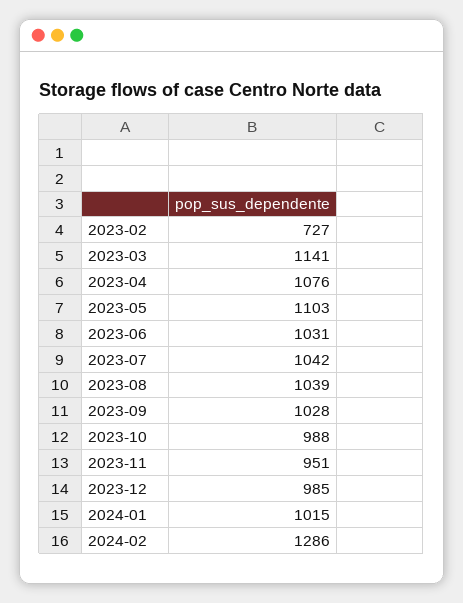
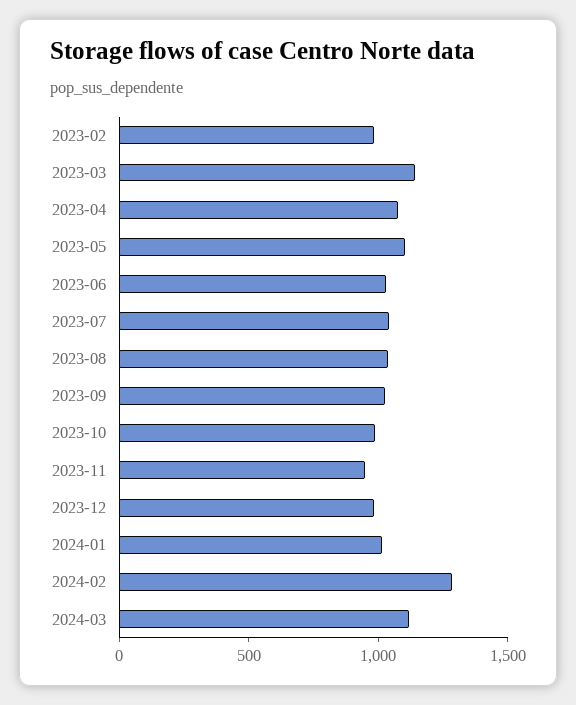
2023-02: 727 -> 1000
2024-03: none -> 1100

